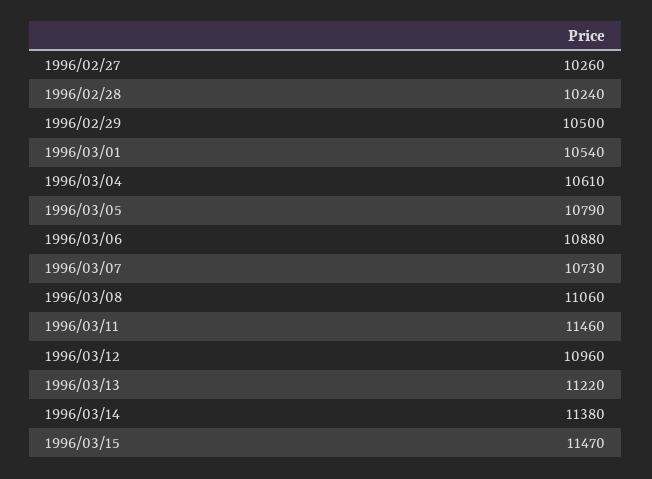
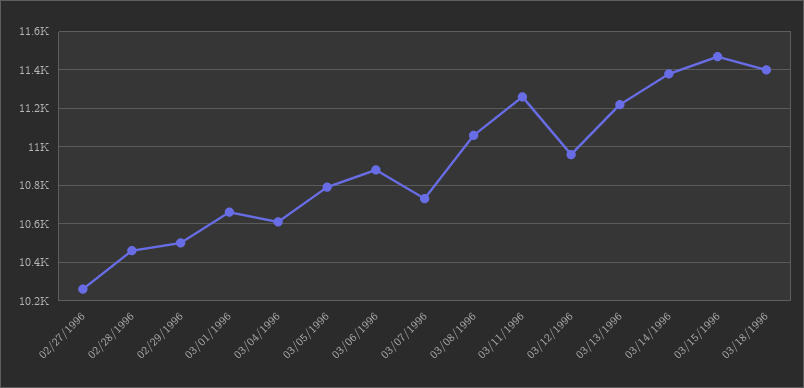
1996/02/28: 10240 -> 10450
1996/03/01: 10540 -> 10650
1996/03/11: 11460 -> 11250
03/18/1996: none -> 11400

